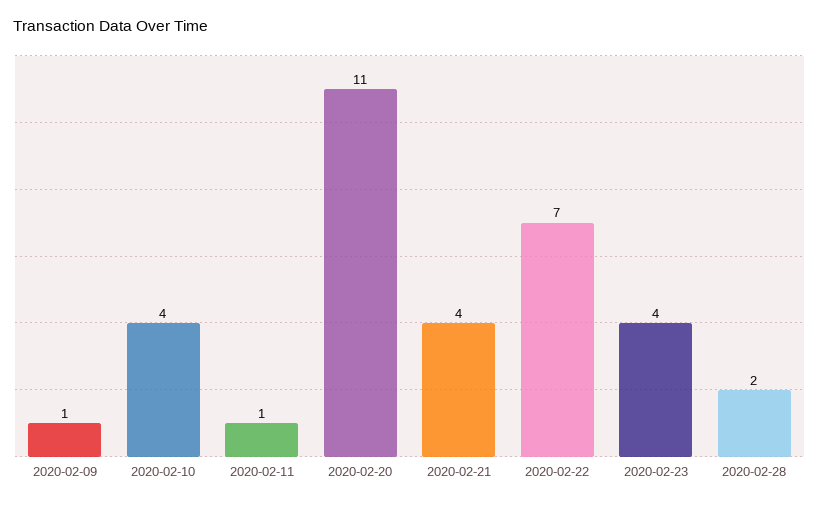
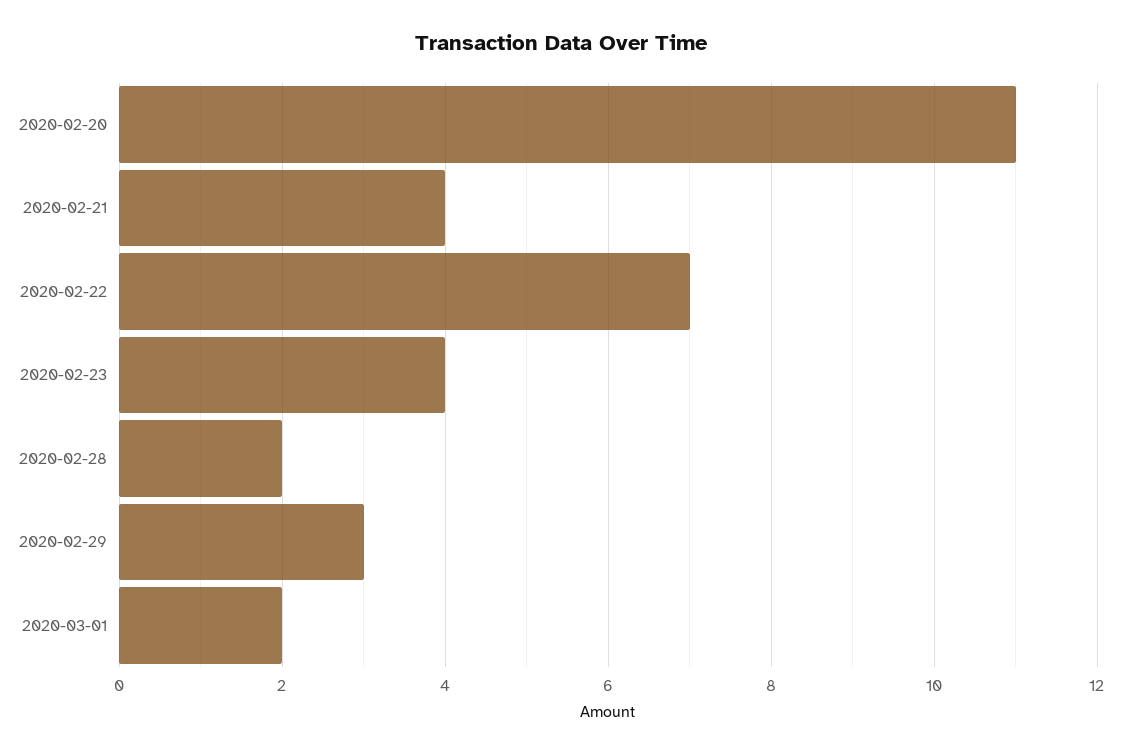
2020-02-09: 1 -> none
2020-02-10: 4 -> none
2020-02-11: 1 -> none
2020-02-29: none -> 3
2020-03-01: none -> 2

